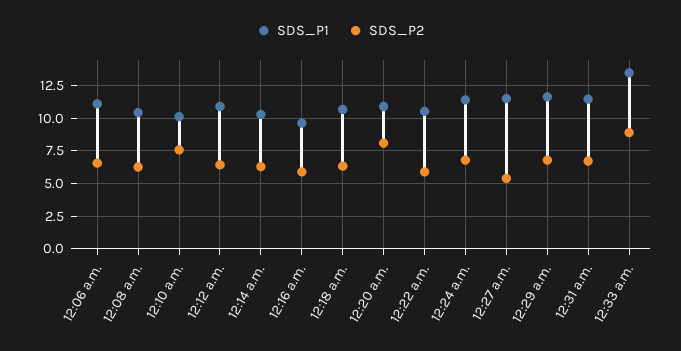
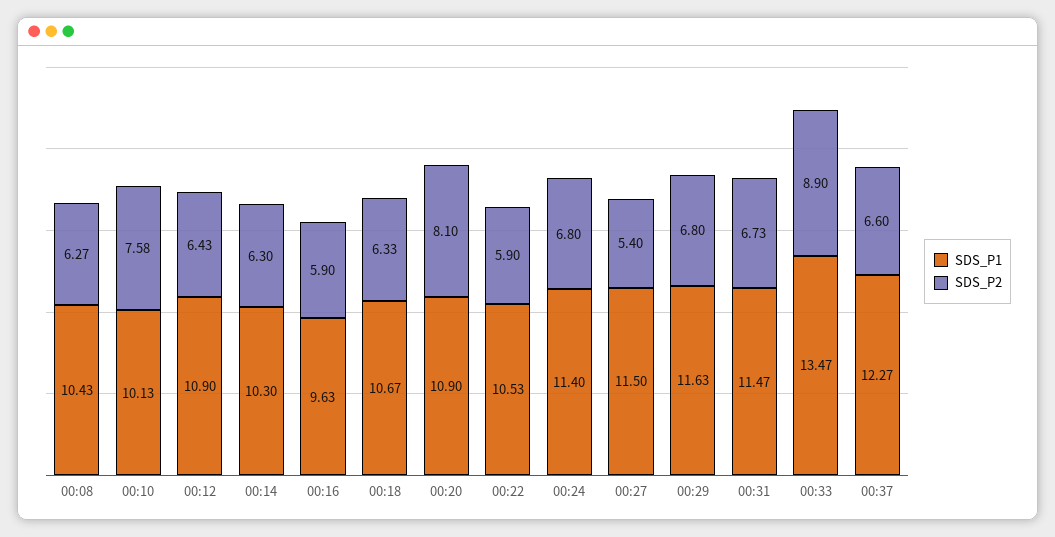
SDS_P1, 12:06 a.m.: 11 -> none
SDS_P2, 12:06 a.m.: 6.5 -> none
SDS_P1, 00:37: none -> 12.27
SDS_P2, 00:37: none -> 6.6

